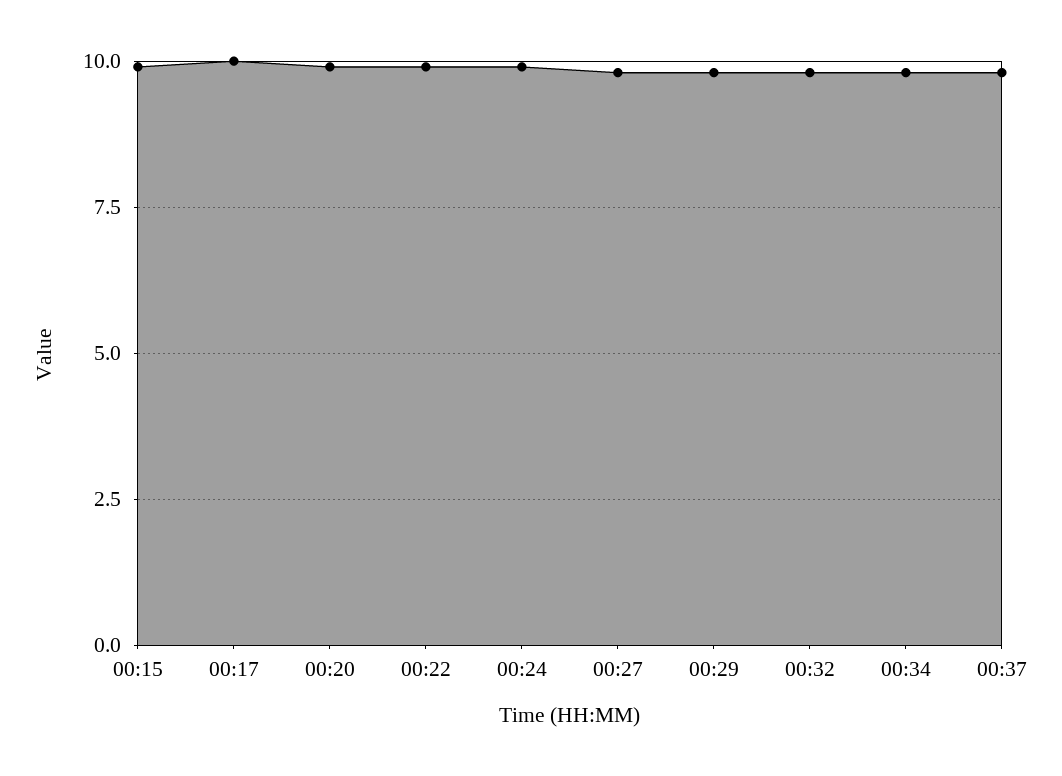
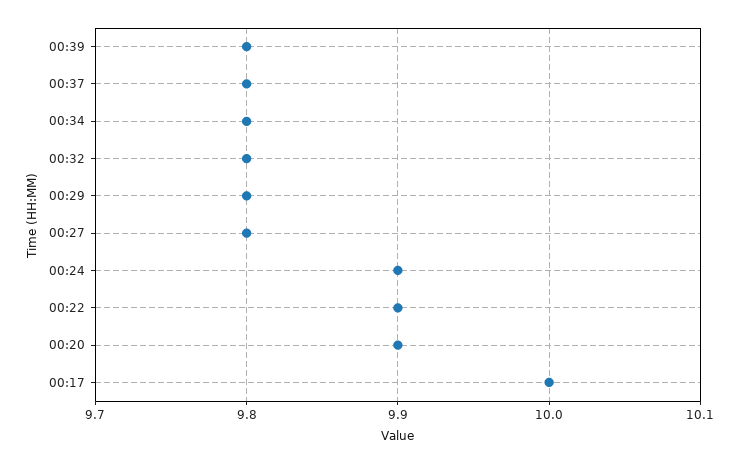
00:15: 10 -> none
00:39: none -> 9.8

